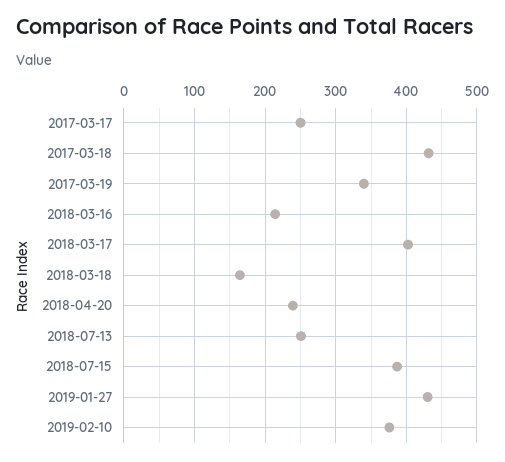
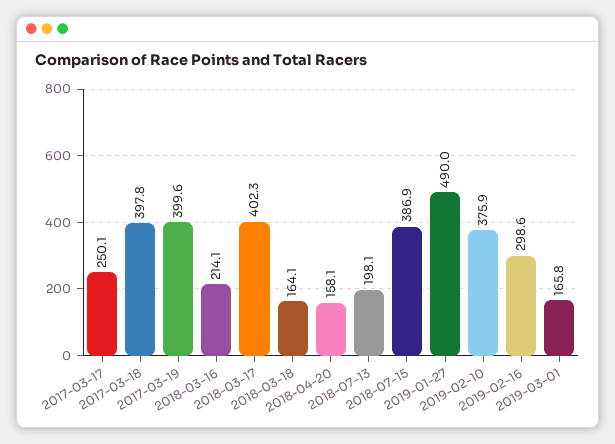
2017-03-18: 430 -> 397.8
2017-03-19: 340 -> 399.6
2018-04-20: 240 -> 158.1
2018-07-13: 250 -> 198.1
2019-01-27: 430 -> 490
2019-02-16: none -> 298.6
2019-03-01: none -> 165.8

